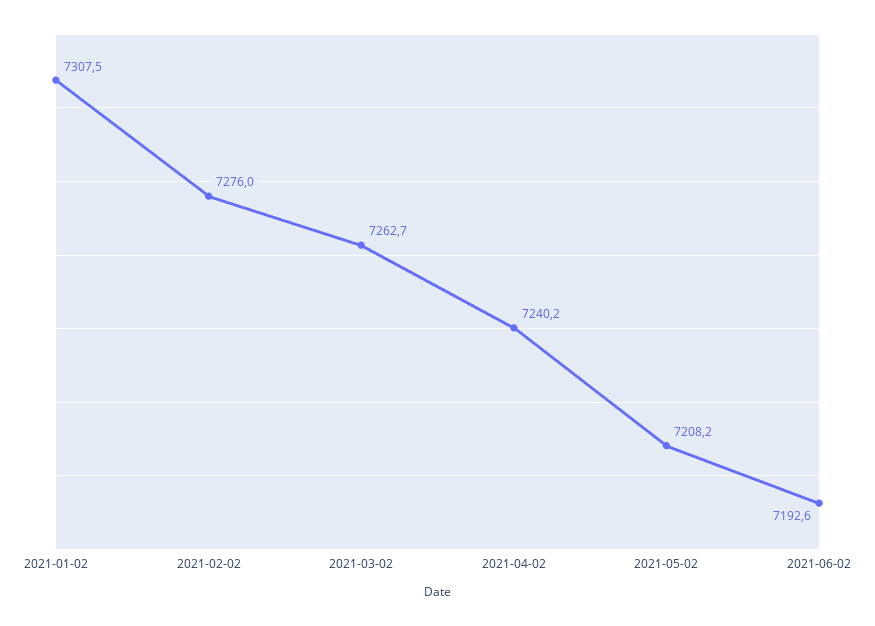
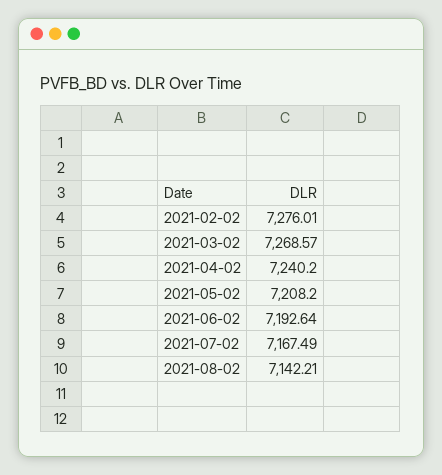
2021-01-02: 7307.5 -> none
2021-03-02: 7262.7 -> 7268.57
2021-07-02: none -> 7167.49
2021-08-02: none -> 7142.21

